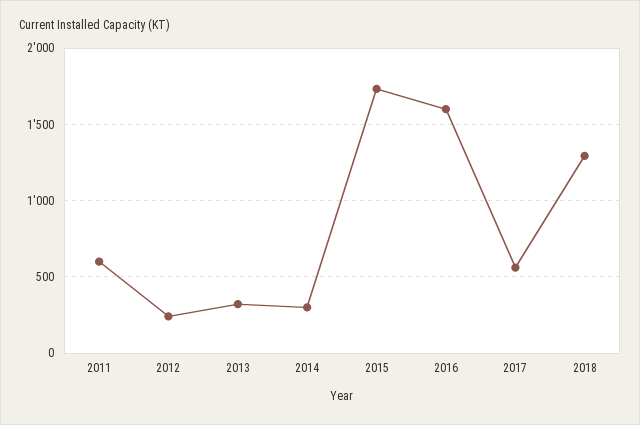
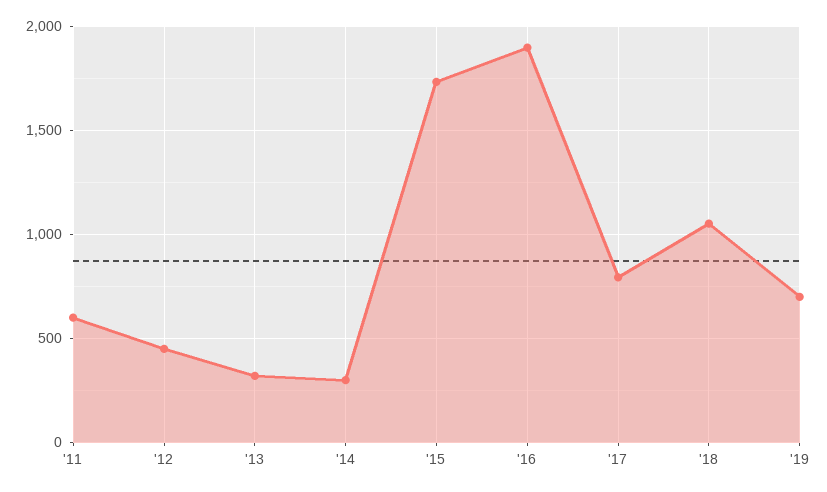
2012: 250 -> 450
2016: 1600 -> 1900
2017: 550 -> 800
2018: 1300 -> 1050
'19: none -> 700

